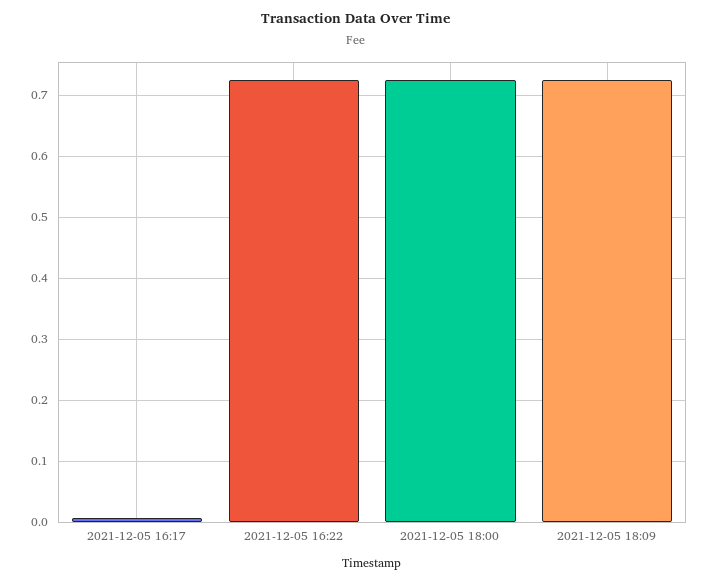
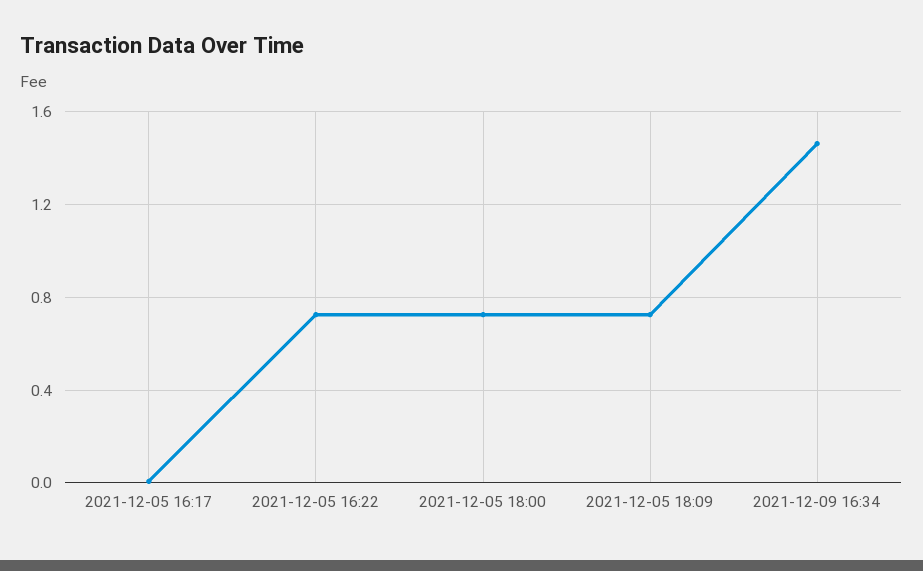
2021-12-09 16:34: none -> 1.45

